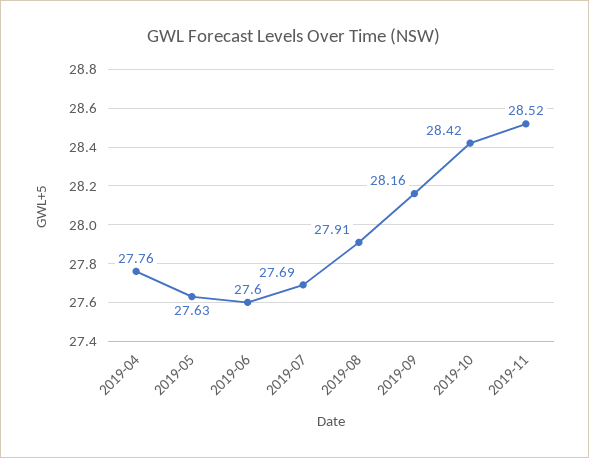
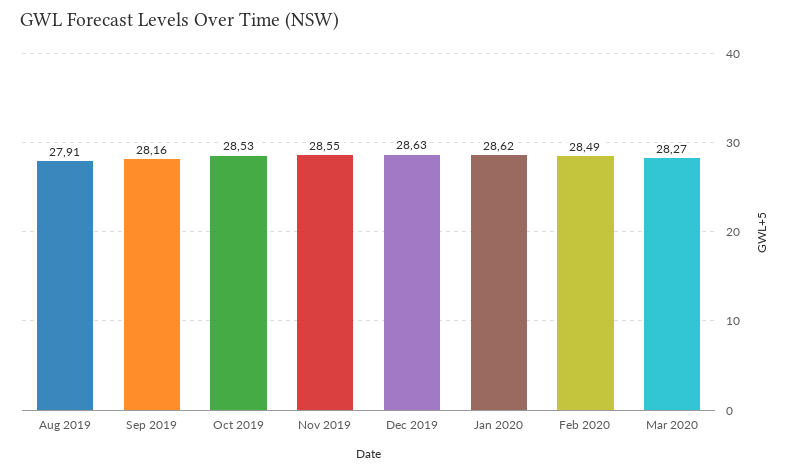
2019-04: 27.76 -> none
2019-05: 27.63 -> none
2019-06: 27.6 -> none
2019-07: 27.69 -> none
2019-10: 28.42 -> 28.53
2019-11: 28.52 -> 28.55
Dec 2019: none -> 28.63
Jan 2020: none -> 28.62
Feb 2020: none -> 28.49
Mar 2020: none -> 28.27

